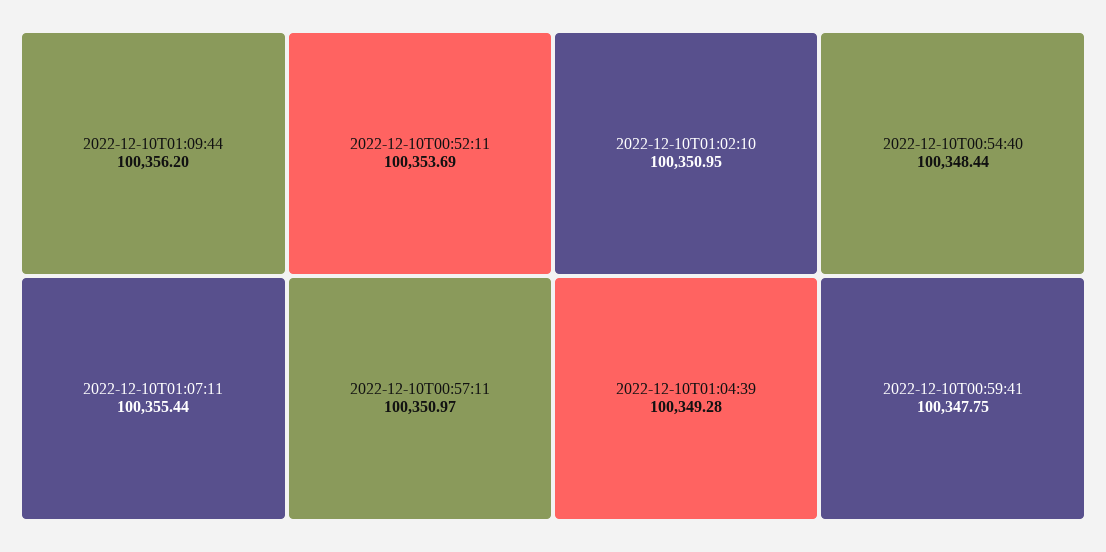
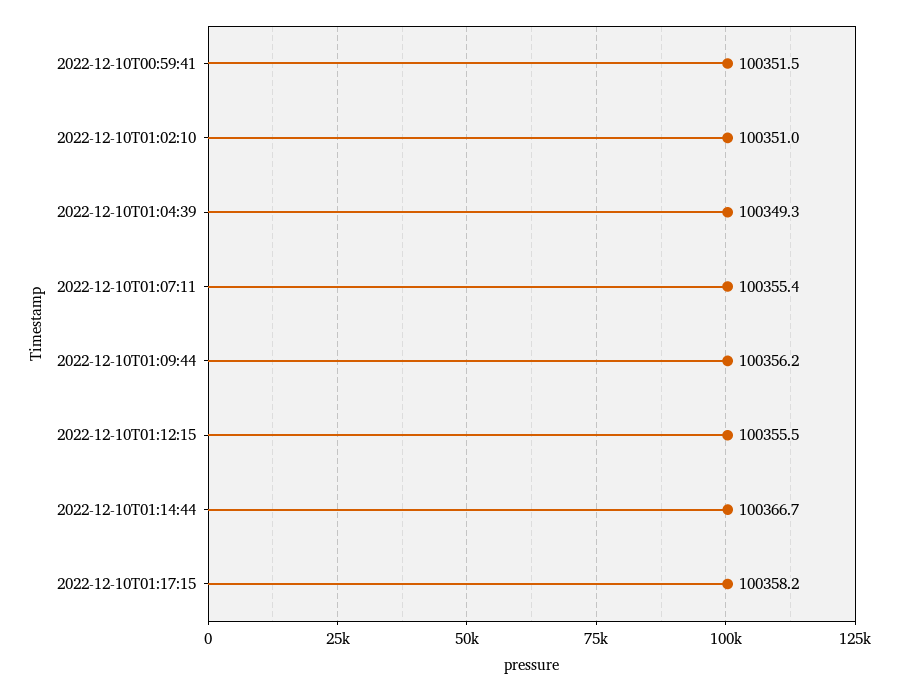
2022-12-10T00:52:11: 100353.69 -> none
2022-12-10T00:57:11: 100350.97 -> none
2022-12-10T00:54:40: 100348.44 -> none
2022-12-10T00:59:41: 100347.75 -> 100351.5
2022-12-10T01:12:15: none -> 100355.5
2022-12-10T01:14:44: none -> 100366.7
2022-12-10T01:17:15: none -> 100358.2

